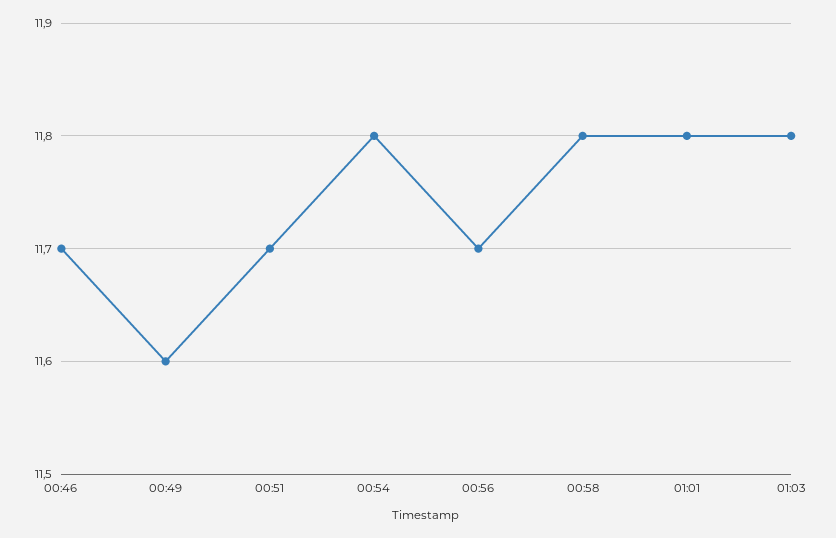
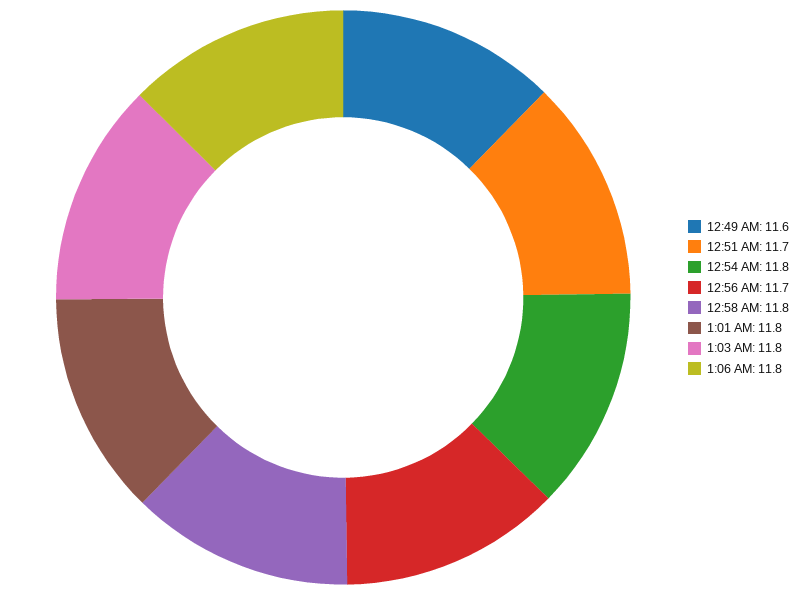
00:46: 11.7 -> none
1:06 AM: none -> 11.8

